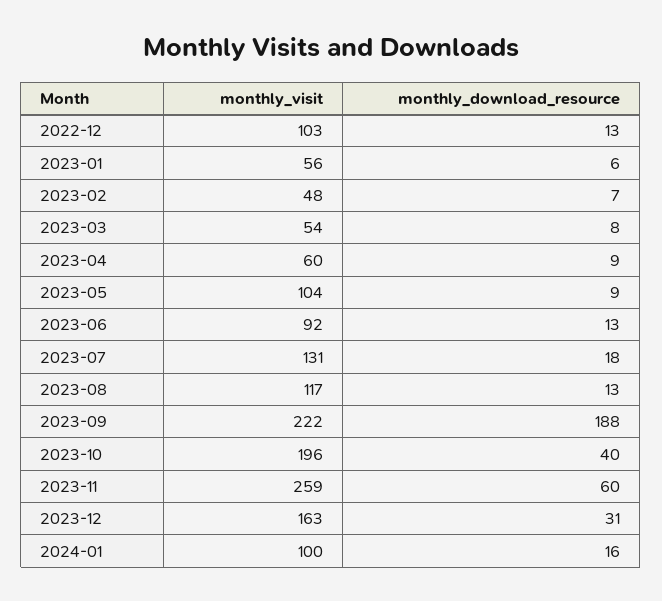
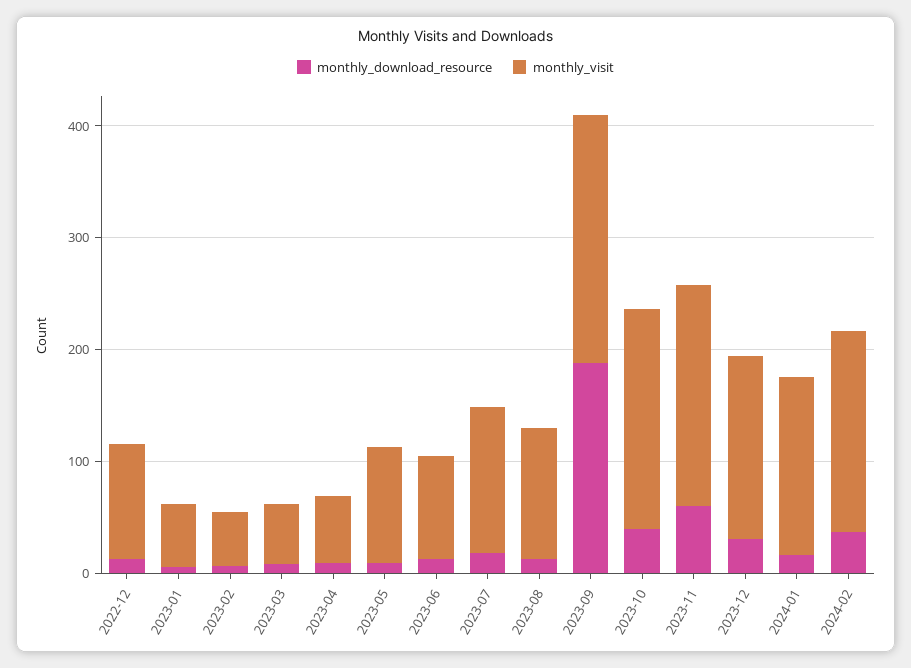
monthly_visit, 2023-11: 259 -> 200
monthly_visit, 2024-01: 100 -> 160
monthly_download_resource, 2024-02: none -> 40
monthly_visit, 2024-02: none -> 180

